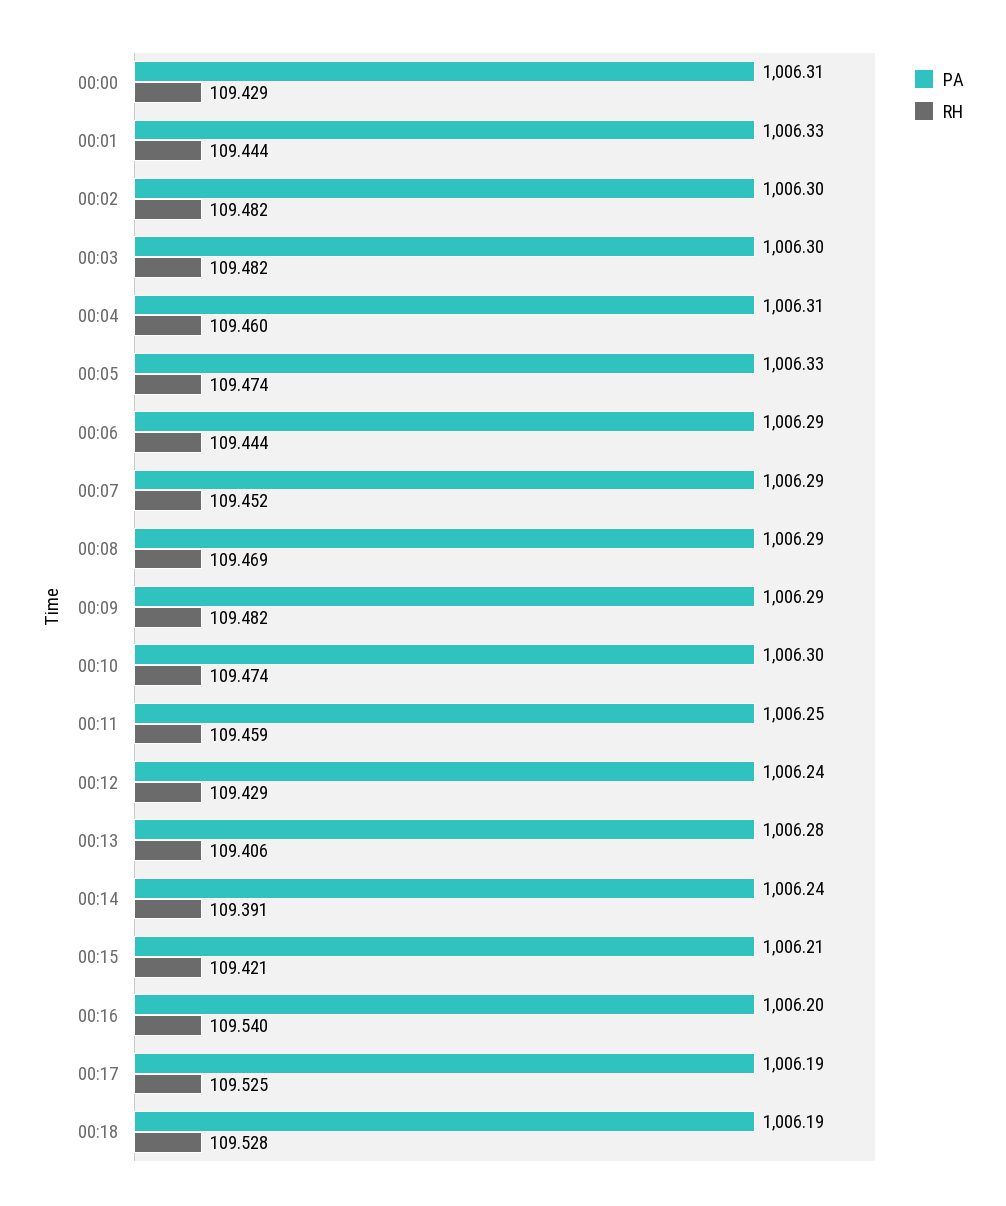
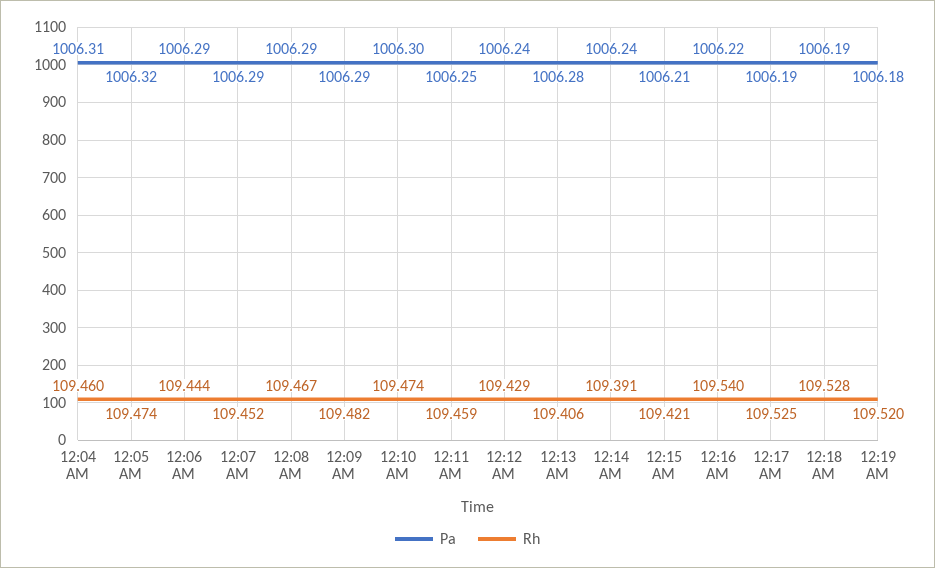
PA, 00:00: 1006.31 -> none
RH, 00:00: 109.429 -> none
PA, 00:01: 1006.33 -> none
RH, 00:01: 109.444 -> none
PA, 00:02: 1006.3 -> none
RH, 00:02: 109.482 -> none
PA, 00:03: 1006.3 -> none
RH, 00:03: 109.482 -> none
PA, 00:05: 1006.33 -> 1006.32
RH, 00:08: 109.469 -> 109.467
PA, 00:16: 1006.2 -> 1006.22
PA, 12:19 AM: none -> 1006.18
RH, 12:19 AM: none -> 109.52

